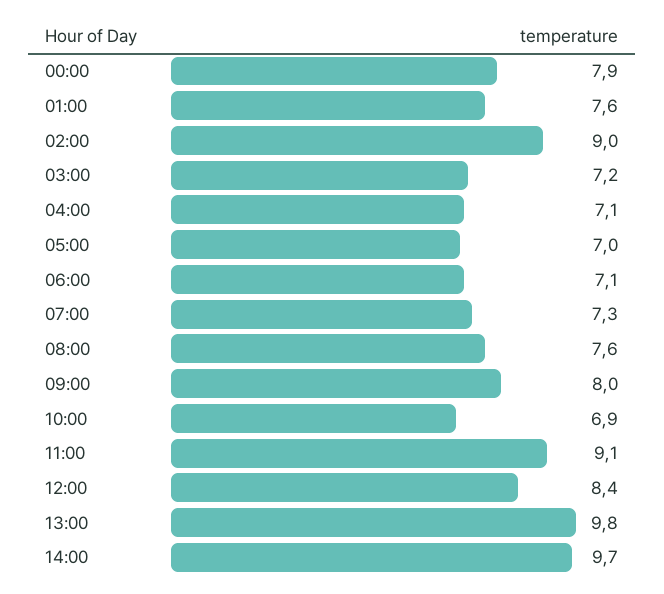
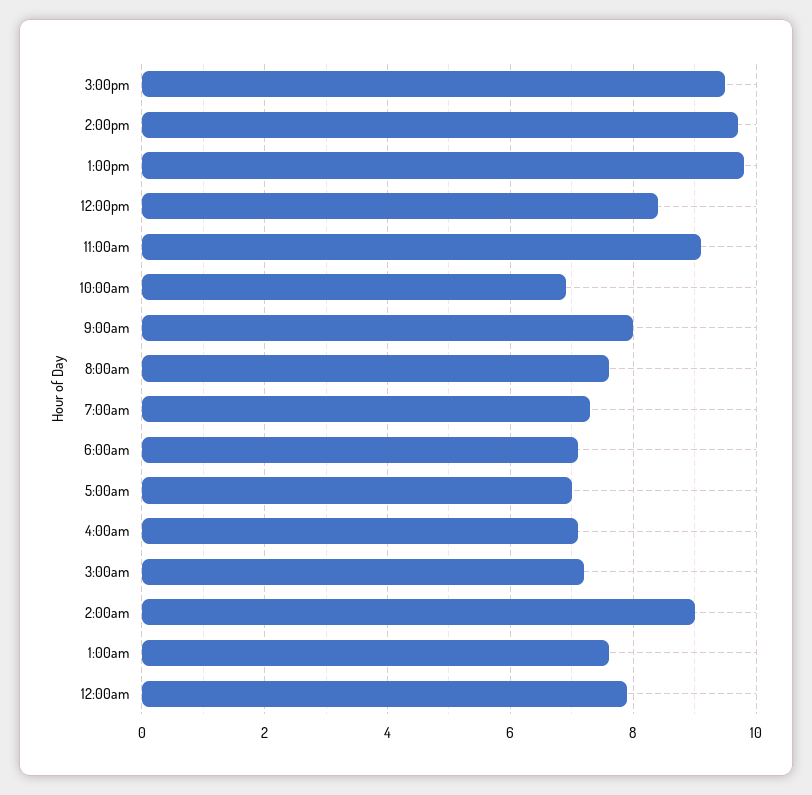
3:00pm: none -> 9.5

